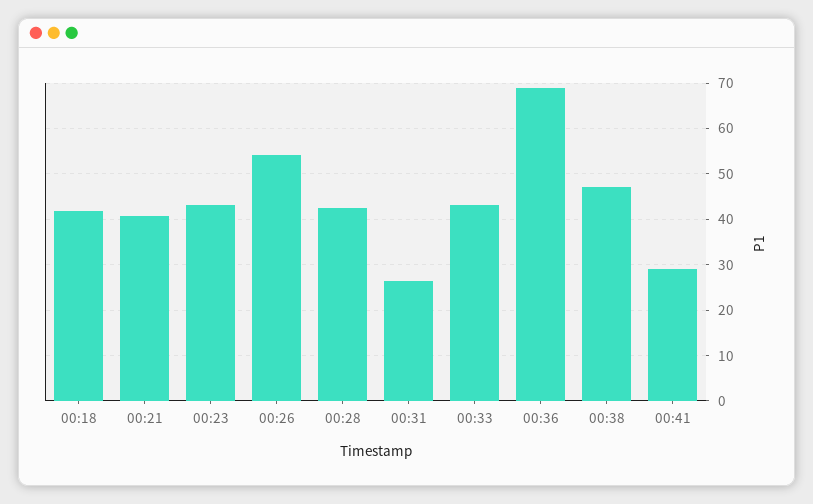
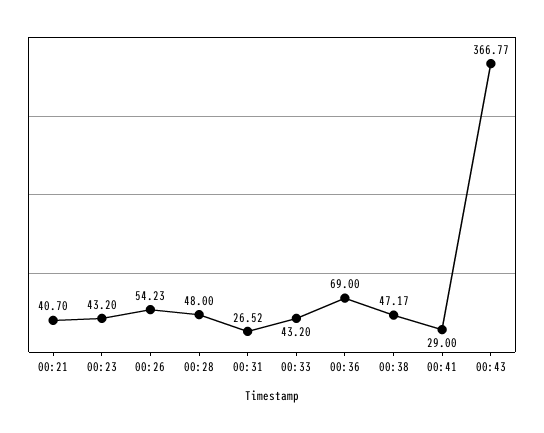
00:18: 42 -> none
00:28: 42 -> 48
00:43: none -> 366.77

